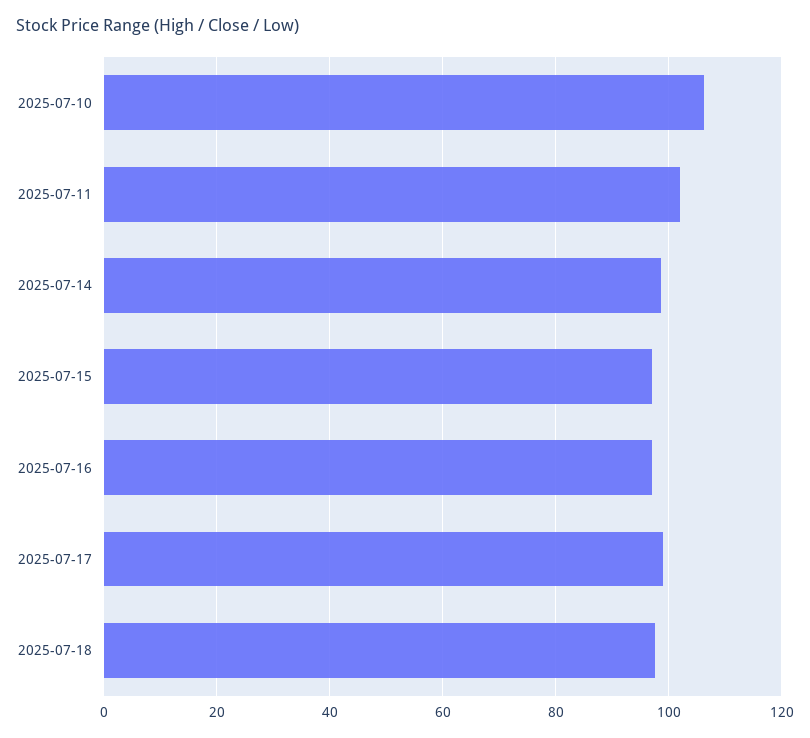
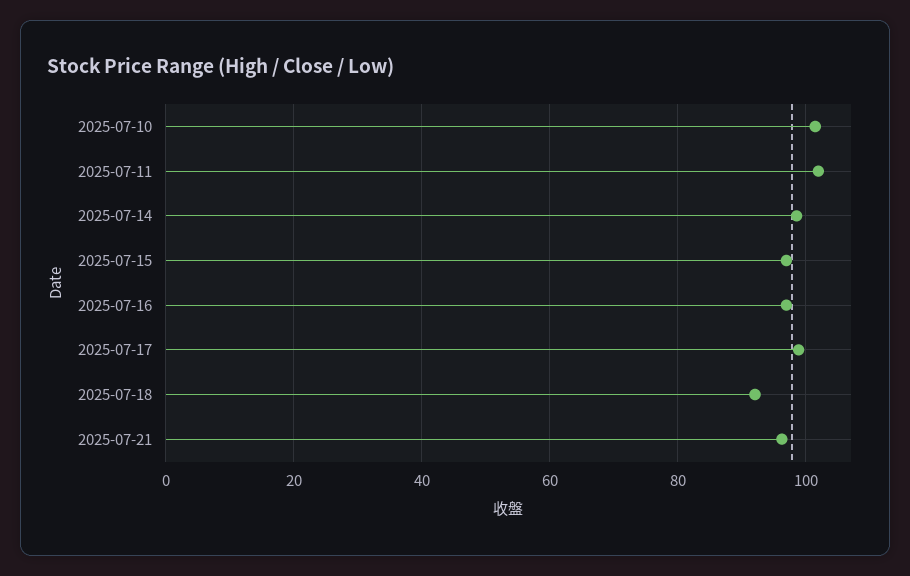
2025-07-10: 106 -> 102
2025-07-18: 98 -> 92
2025-07-21: none -> 96

